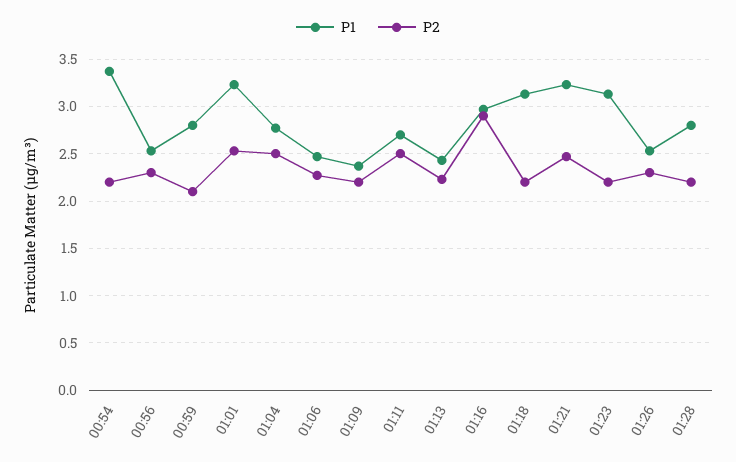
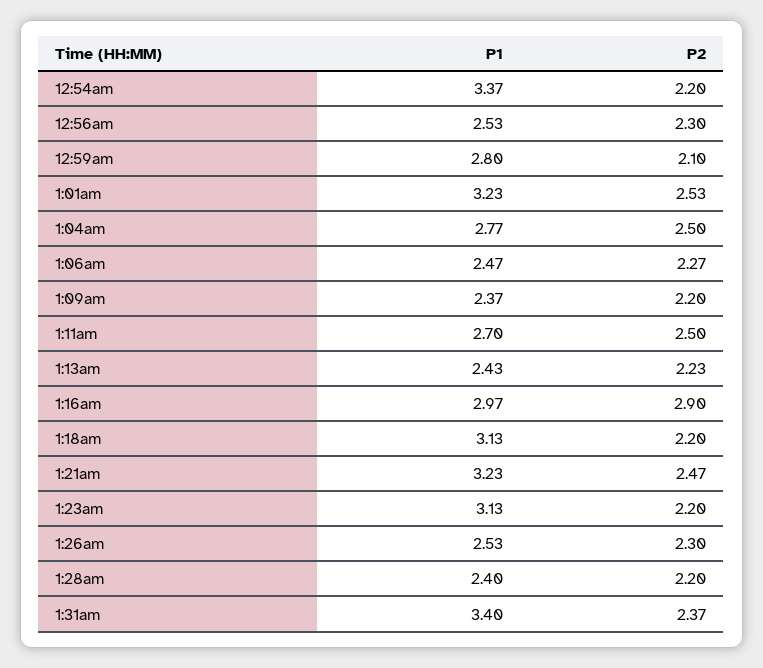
P1, 01:28: 2.8 -> 2.4
P1, 1:31am: none -> 3.4
P2, 1:31am: none -> 2.37

